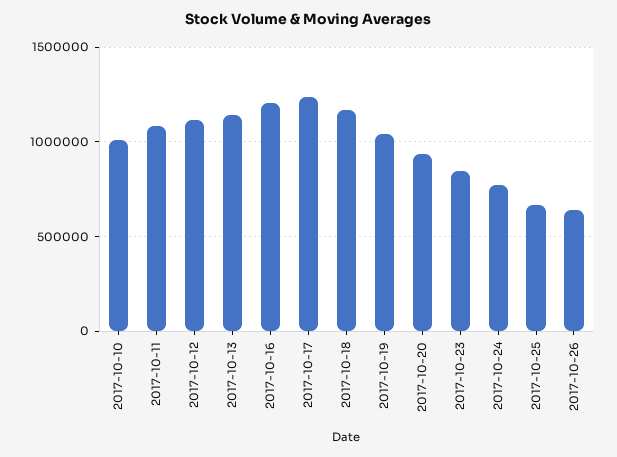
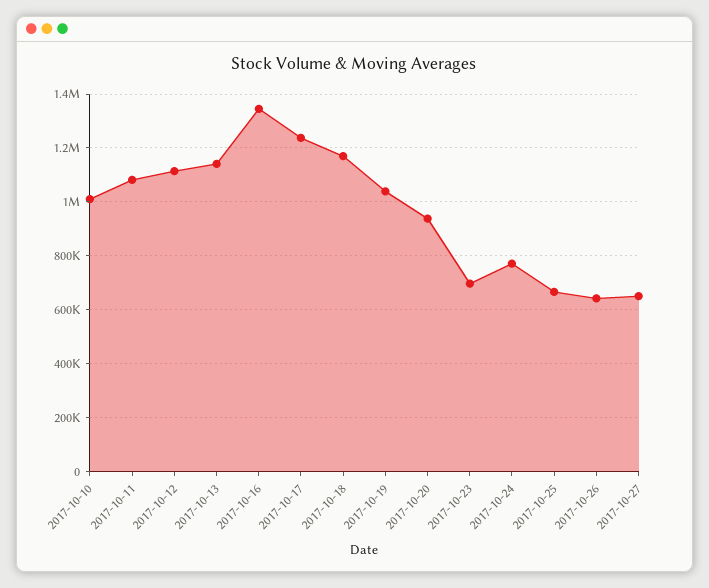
2017-10-16: 1200000 -> 1350000
2017-10-23: 850000 -> 700000
2017-10-27: none -> 650000

